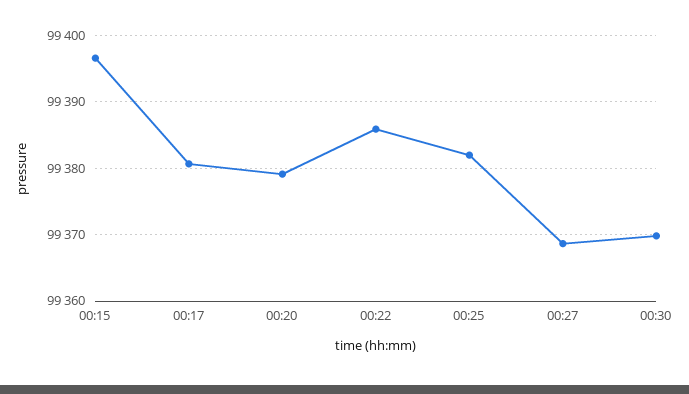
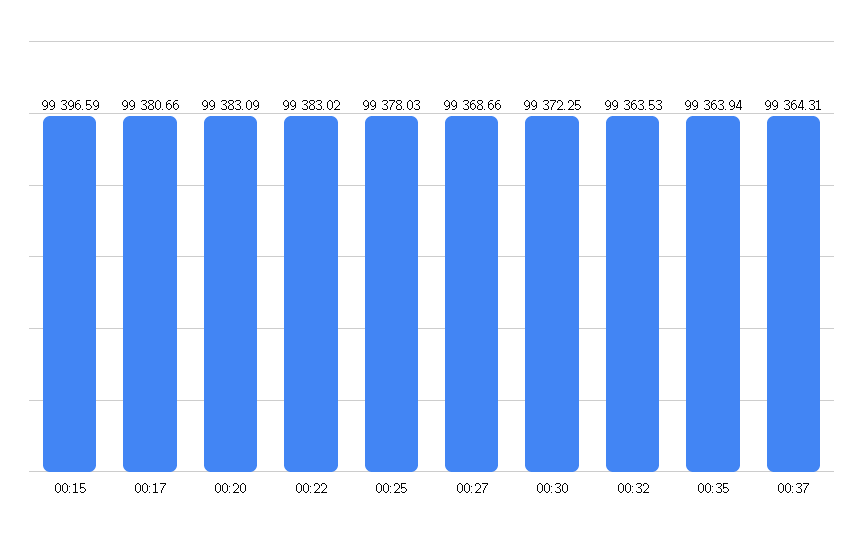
00:20: 99379 -> 99383.09
00:22: 99386 -> 99383.02
00:25: 99382 -> 99378.03
00:30: 99370 -> 99372.25
00:32: none -> 99363.53
00:35: none -> 99363.94
00:37: none -> 99364.31

